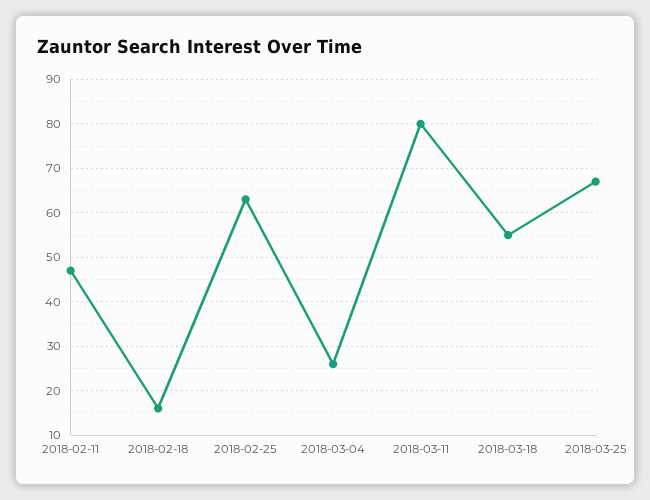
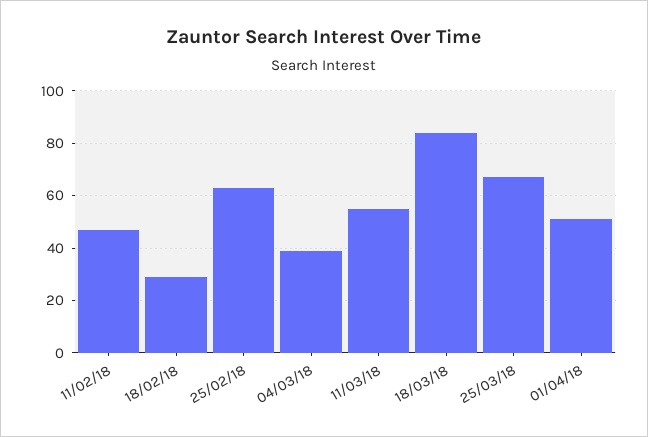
2018-02-18: 15 -> 30
2018-03-04: 25 -> 40
2018-03-11: 80 -> 55
2018-03-18: 55 -> 85
01/04/18: none -> 50

